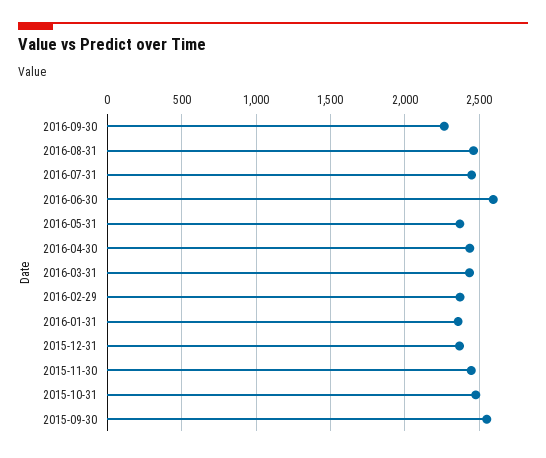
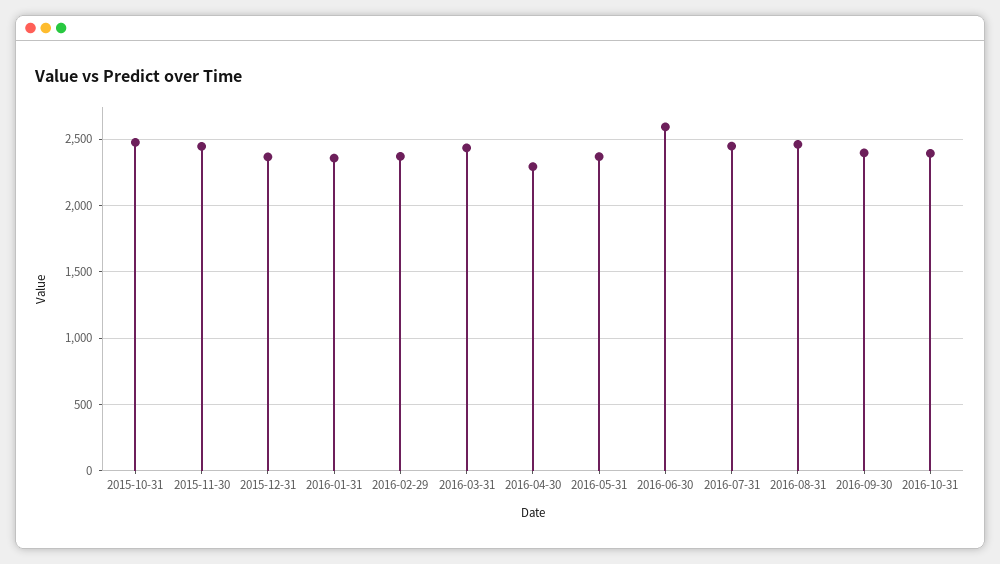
2016-09-30: 2250 -> 2400
2016-04-30: 2450 -> 2300
2015-09-30: 2550 -> none
2016-10-31: none -> 2400

